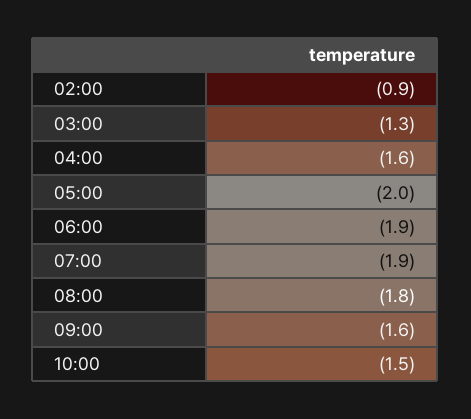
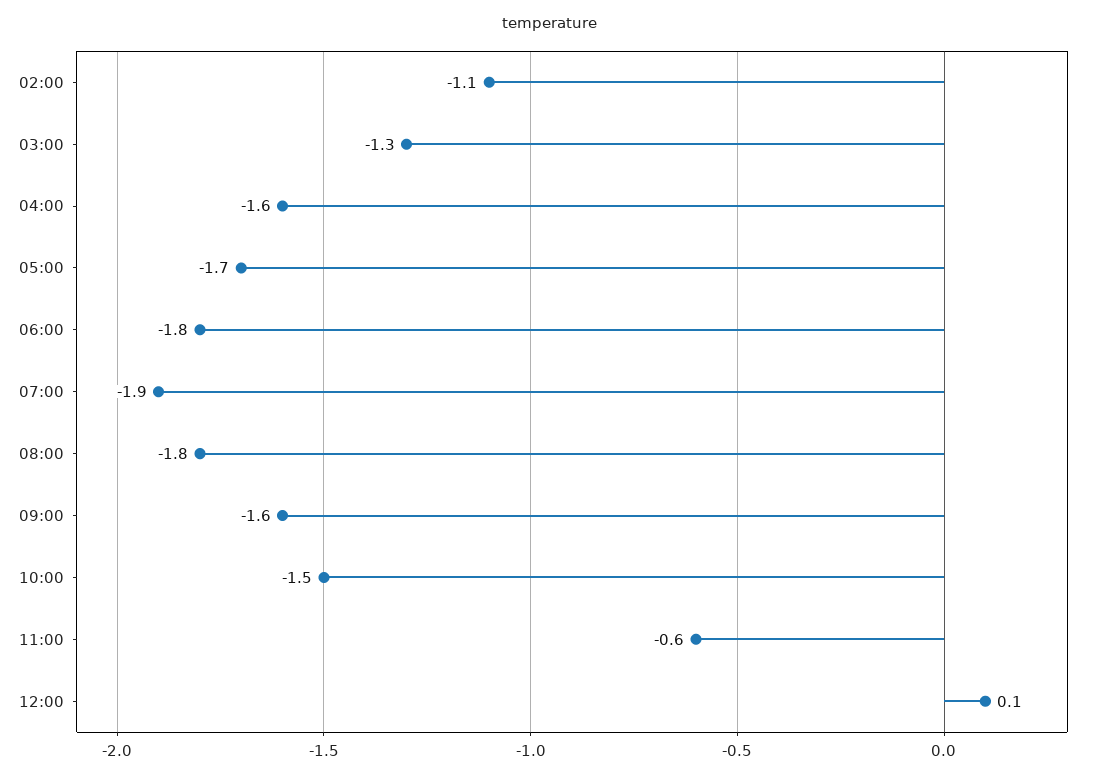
02:00: -0.9 -> -1.1
05:00: -2 -> -1.7
06:00: -1.9 -> -1.8
11:00: none -> -0.6
12:00: none -> 0.1

